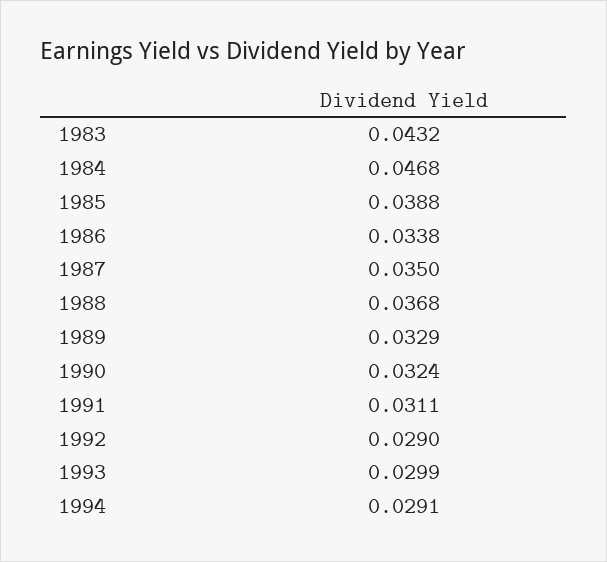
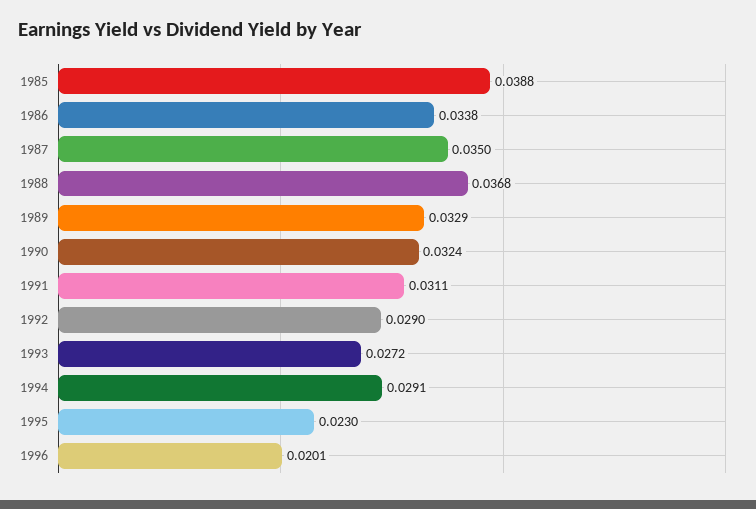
1983: 0.0432 -> none
1984: 0.0468 -> none
1993: 0.0299 -> 0.0272
1995: none -> 0.023
1996: none -> 0.0201

